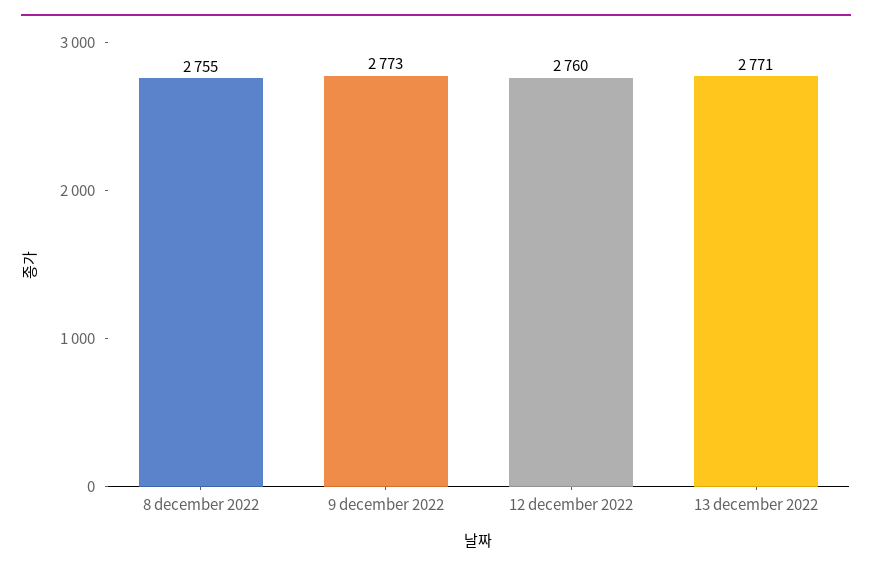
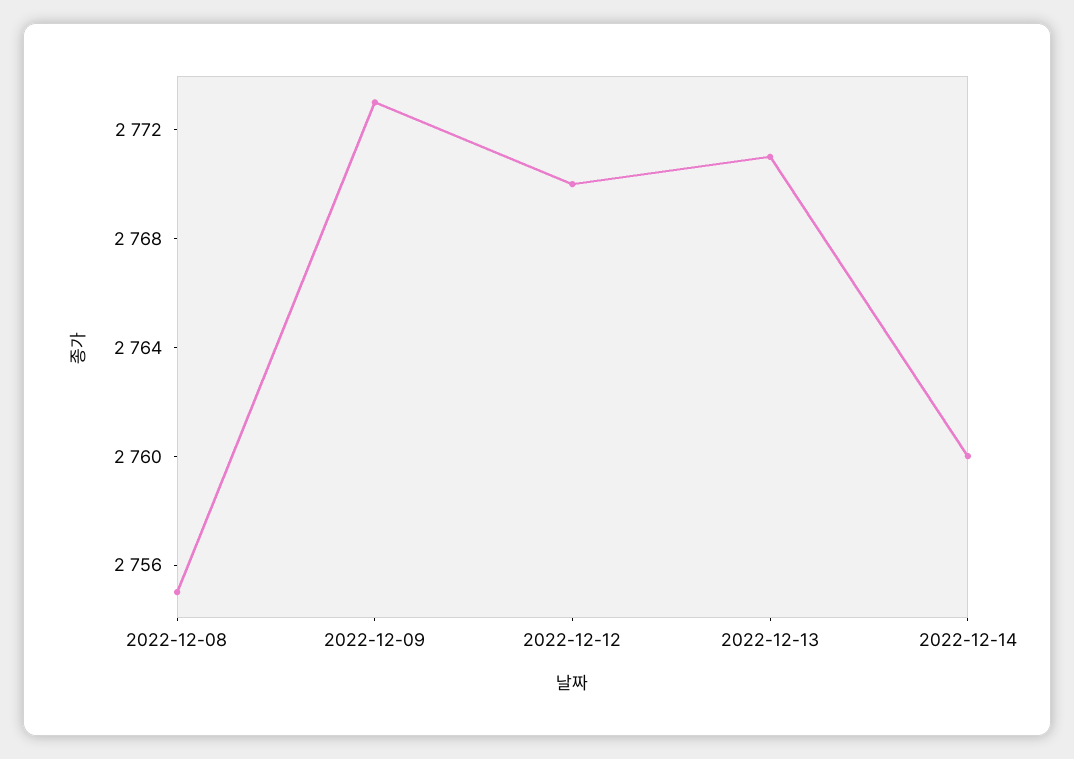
12 december 2022: 2760 -> 2770
2022-12-14: none -> 2760

